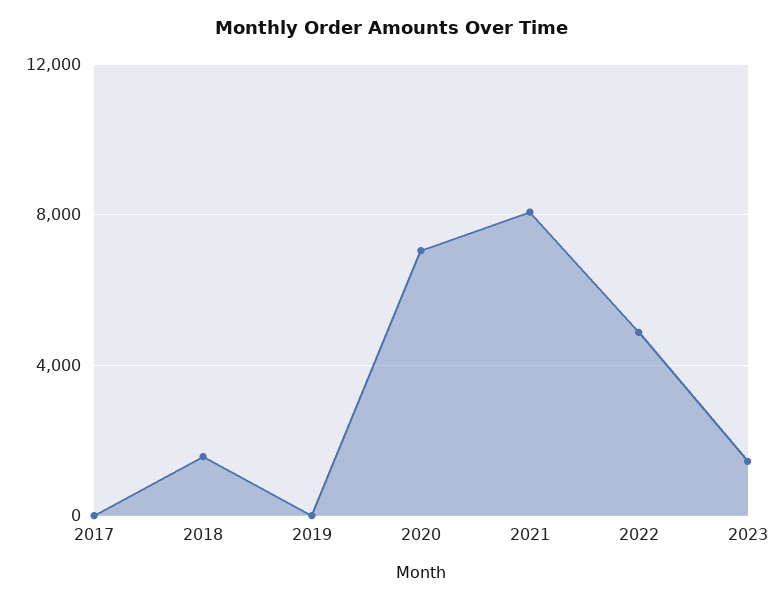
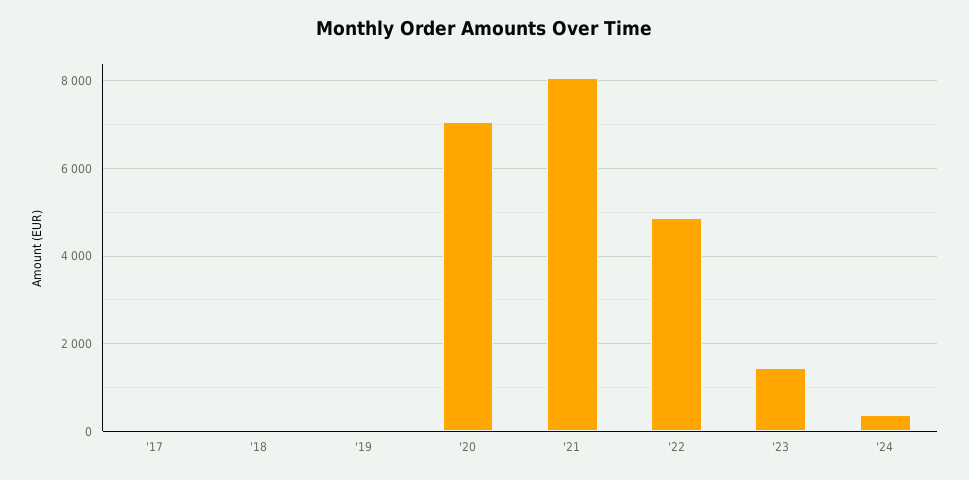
2018: 1500 -> 0
'24: none -> 400

